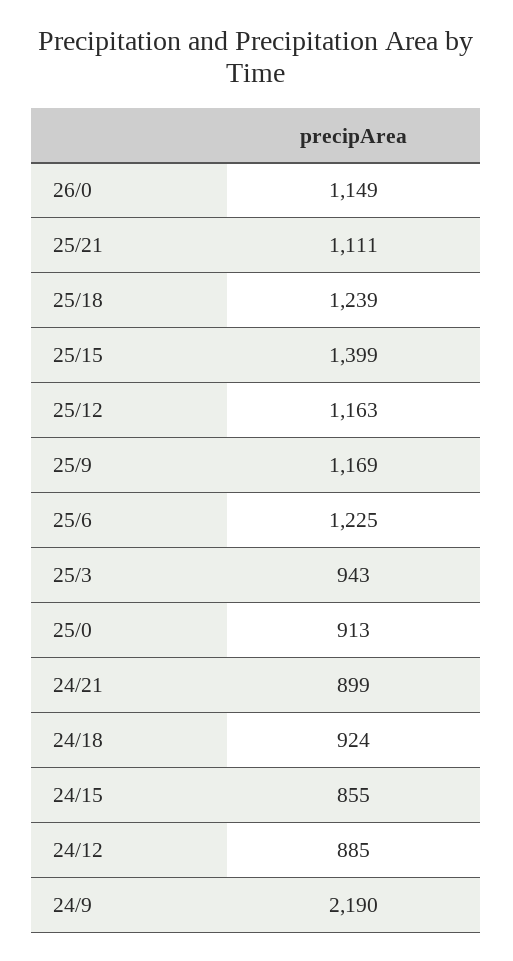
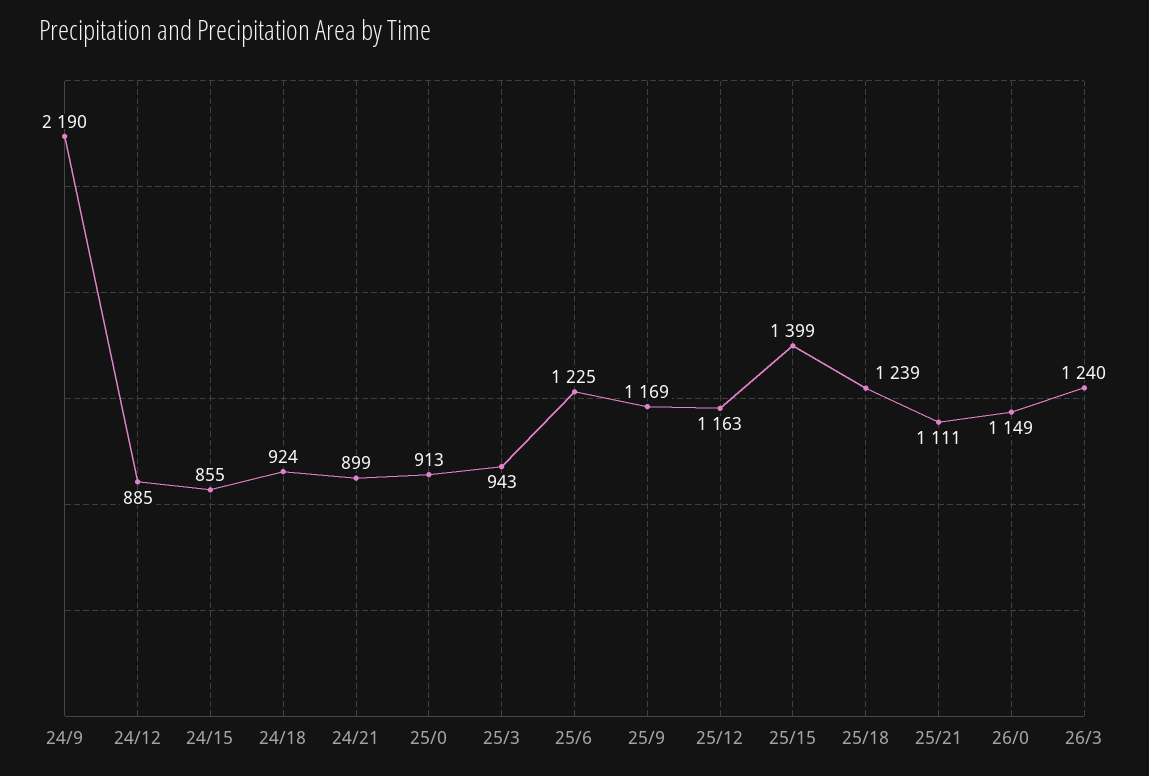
26/3: none -> 1240

